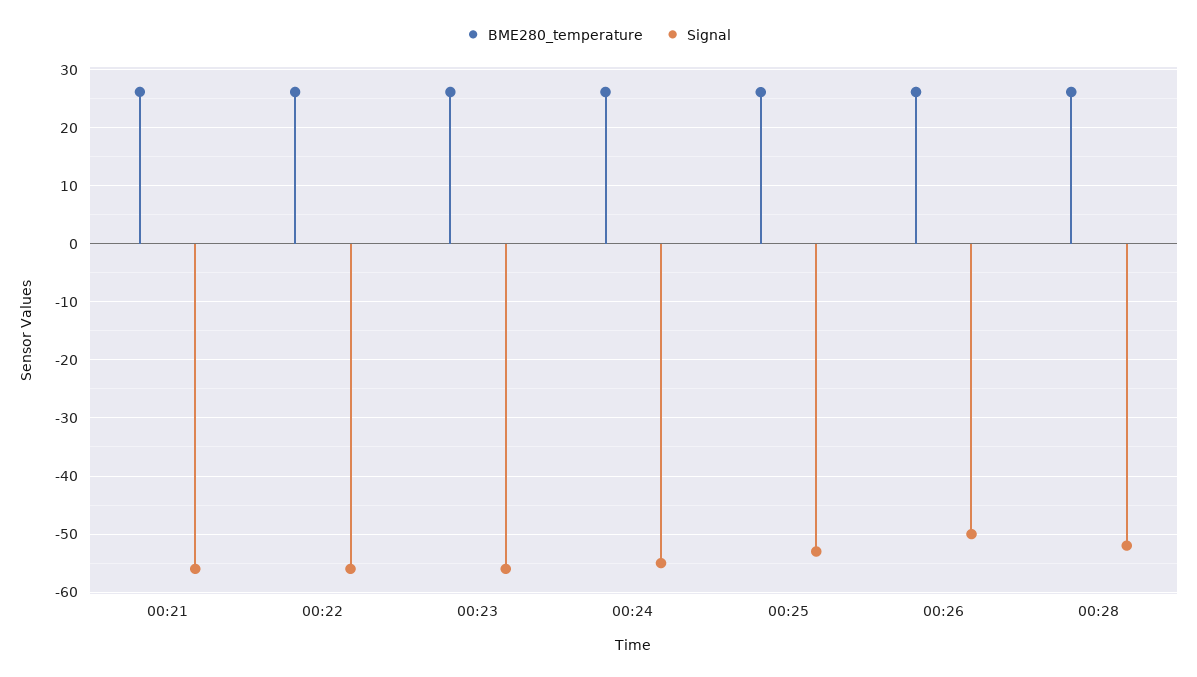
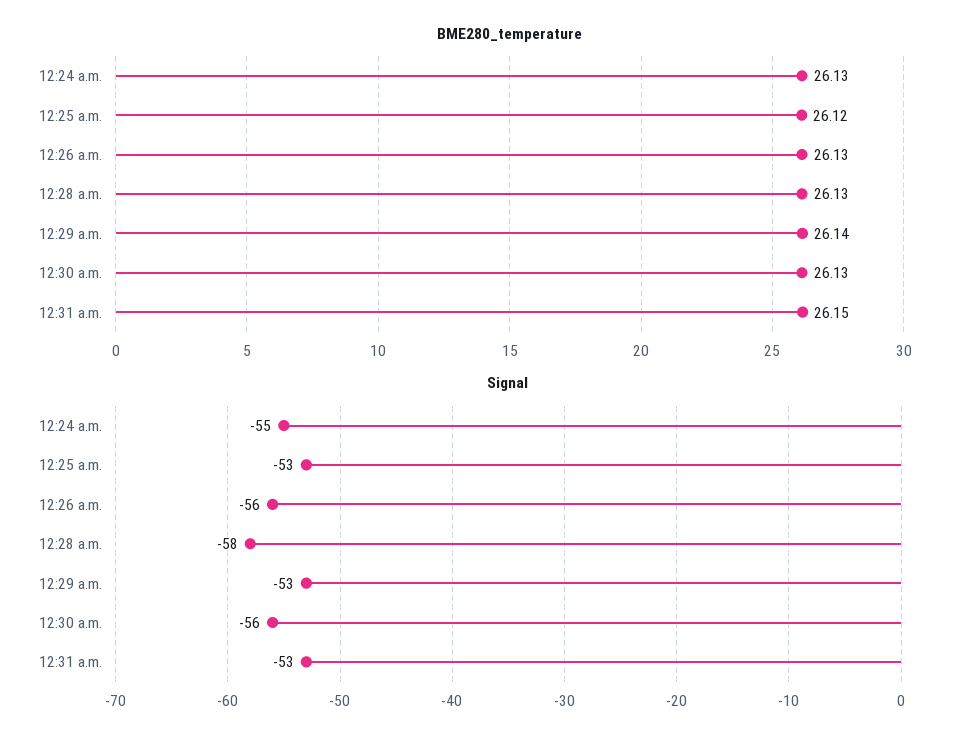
BME280_temperature, 00:21: 26 -> none
Signal, 00:21: -56 -> none
BME280_temperature, 00:22: 26 -> none
Signal, 00:22: -56 -> none
BME280_temperature, 00:23: 26 -> none
Signal, 00:23: -56 -> none
Signal, 00:26: -50 -> -56
Signal, 00:28: -52 -> -58
BME280_temperature, 12:29 a.m.: none -> 26.14
BME280_temperature, 12:30 a.m.: none -> 26.13
BME280_temperature, 12:31 a.m.: none -> 26.15
Signal, 12:29 a.m.: none -> -53
Signal, 12:30 a.m.: none -> -56
Signal, 12:31 a.m.: none -> -53

